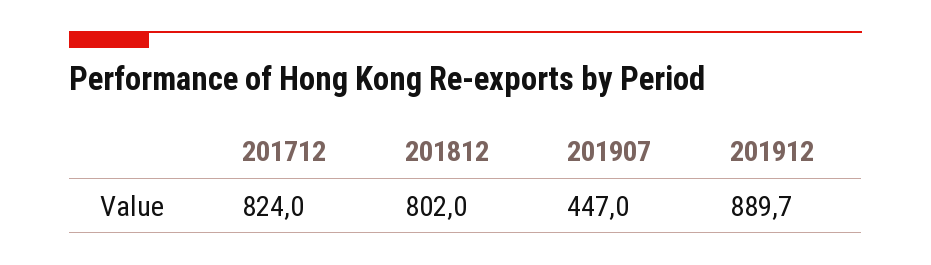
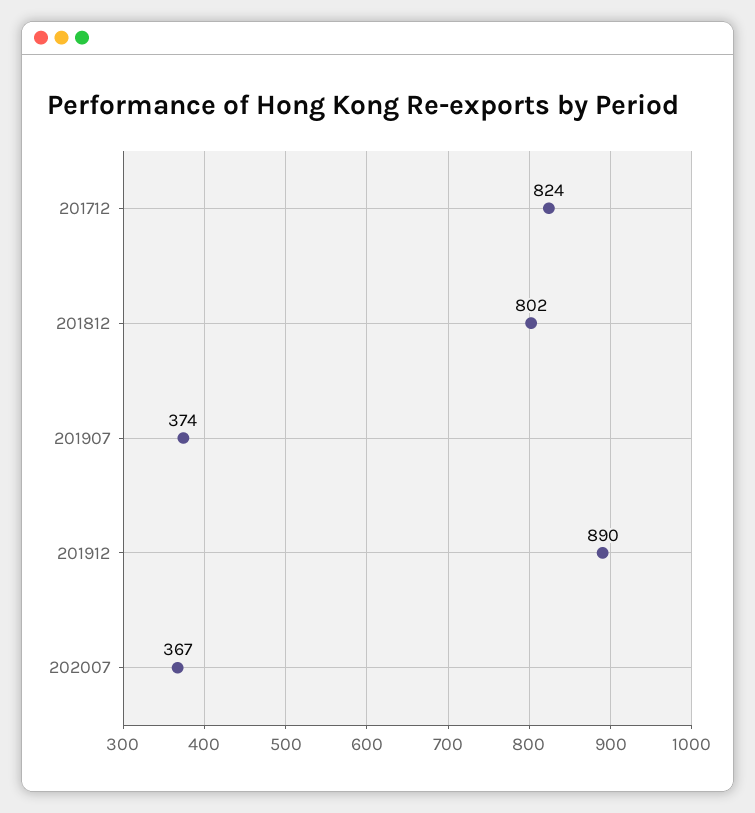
201907: 447 -> 374
202007: none -> 367

